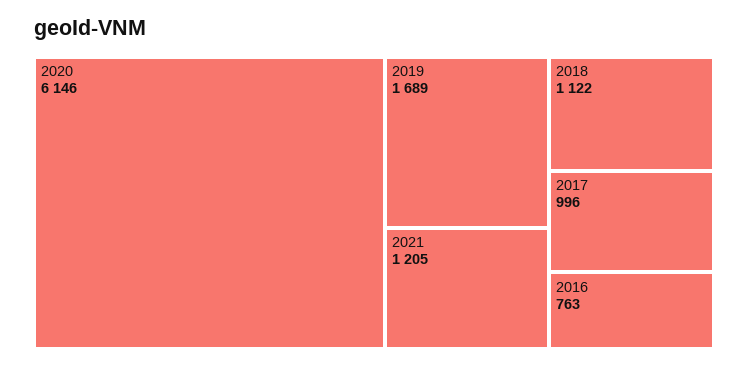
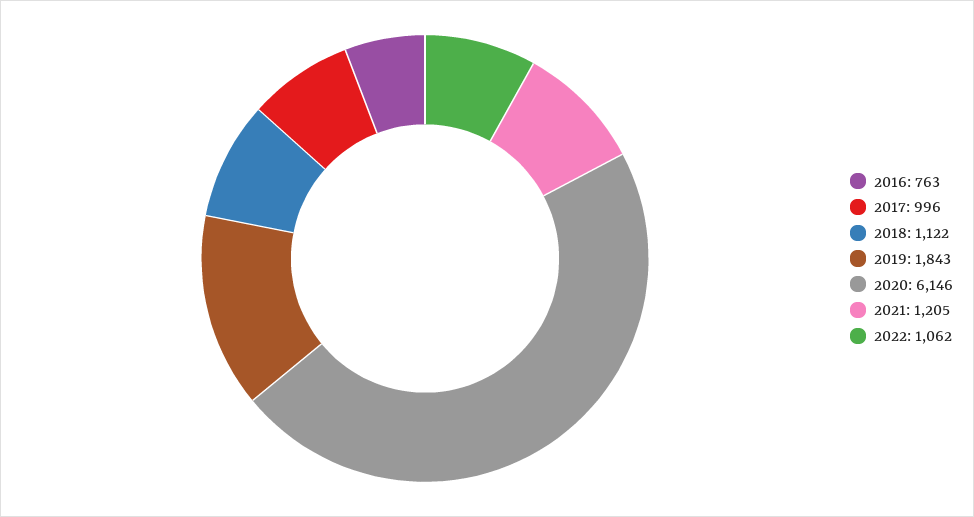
2019: 1689 -> 1843
2022: none -> 1062

